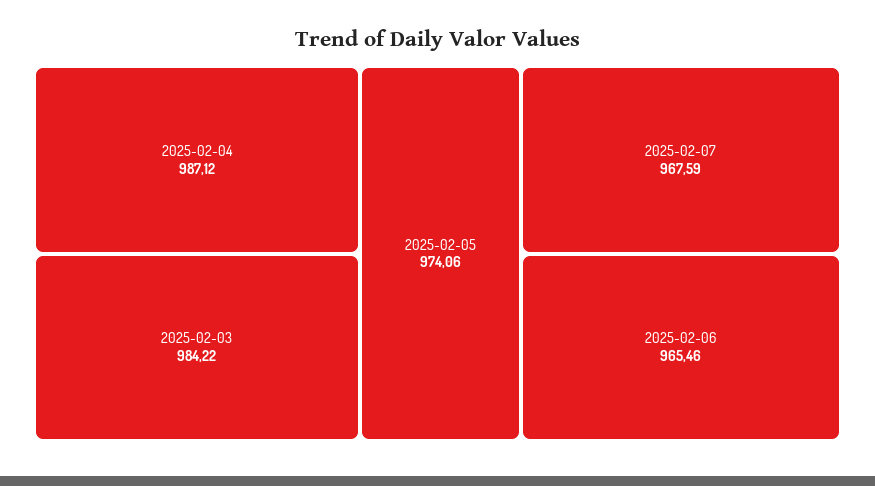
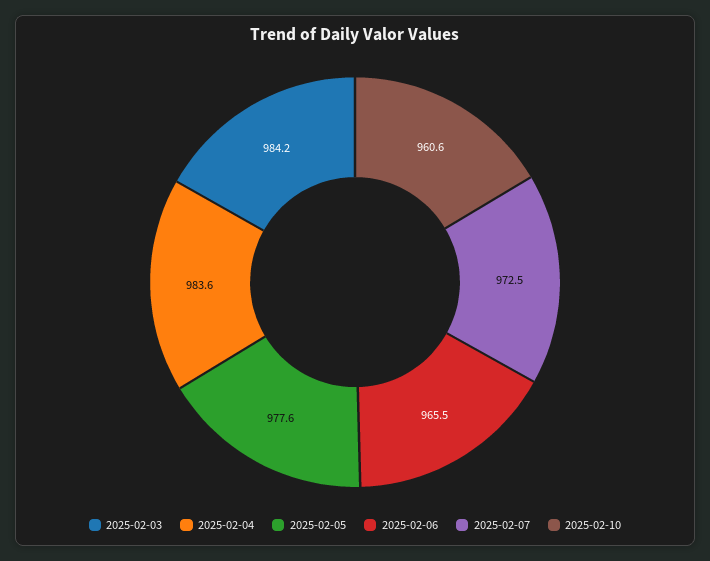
2025-02-04: 987.12 -> 983.6
2025-02-05: 974.06 -> 977.6
2025-02-07: 967.59 -> 972.5
2025-02-10: none -> 960.6

